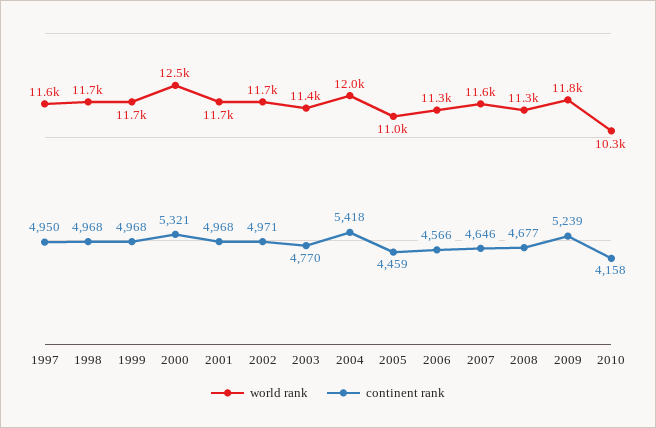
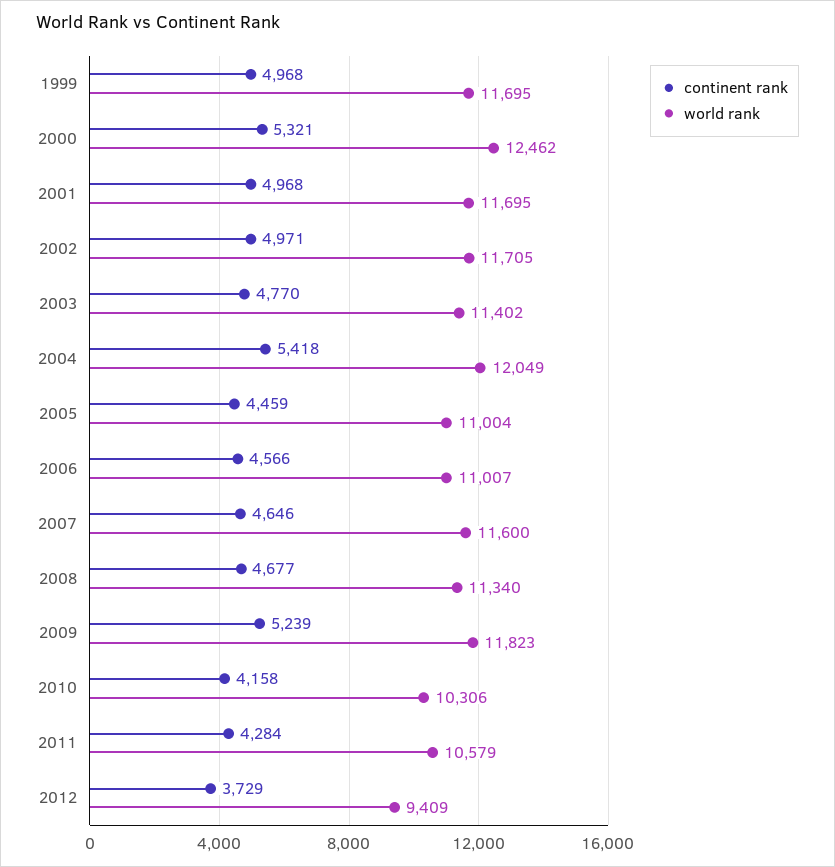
world rank, 1997: 11600 -> none
continent rank, 1997: 4950 -> none
world rank, 1998: 11700 -> none
continent rank, 1998: 4968 -> none
world rank, 2006: 11300 -> 11007
continent rank, 2011: none -> 4284
world rank, 2011: none -> 10579
continent rank, 2012: none -> 3729
world rank, 2012: none -> 9409

